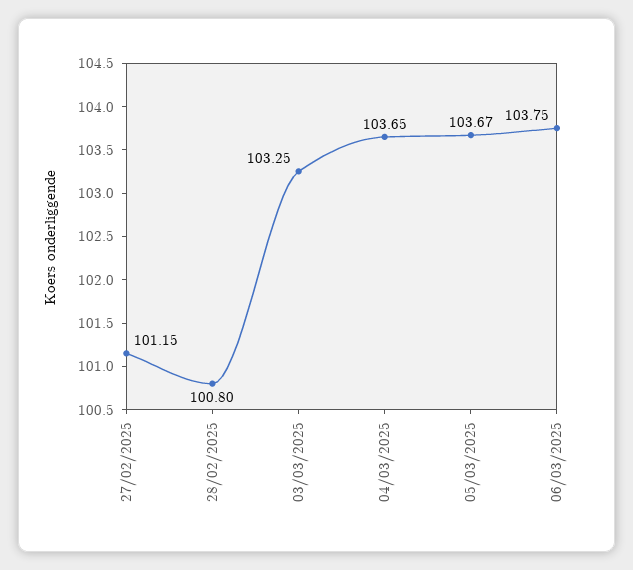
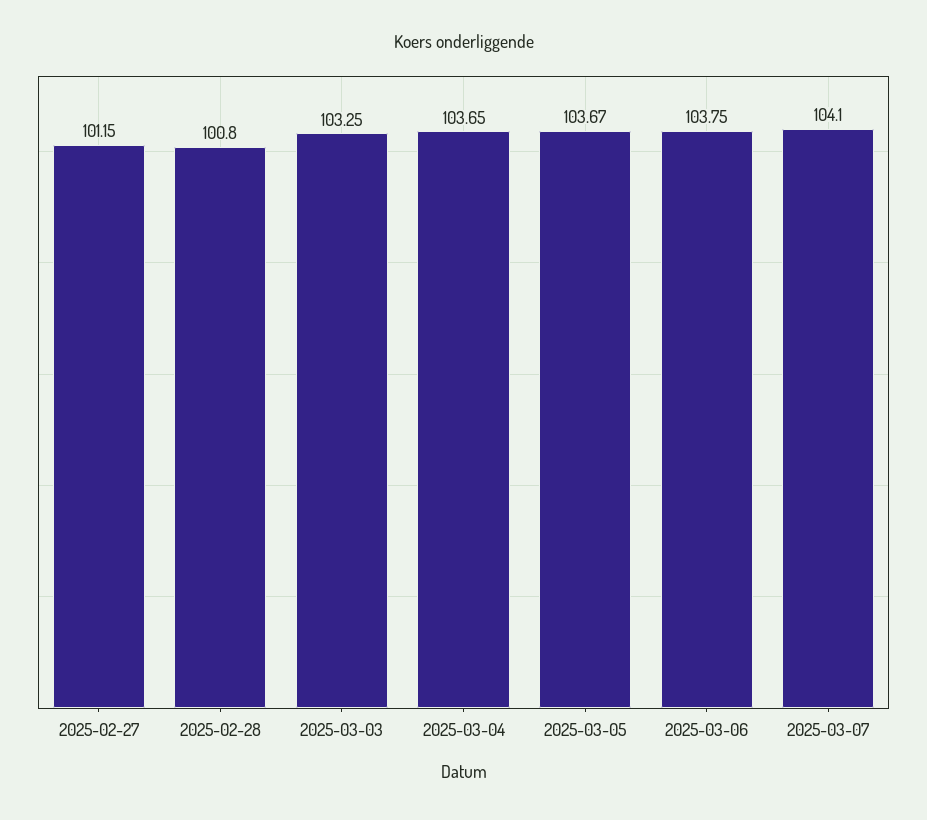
2025-03-07: none -> 104.1

